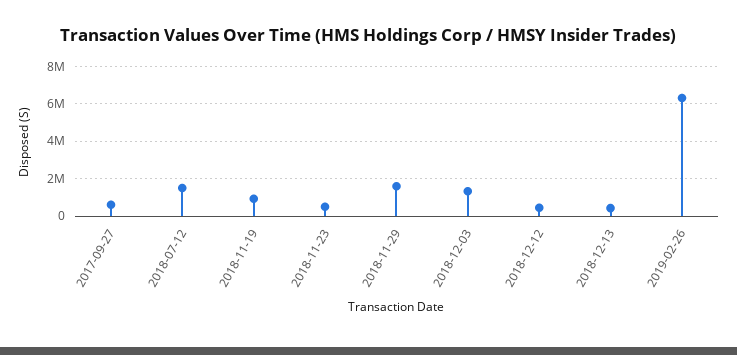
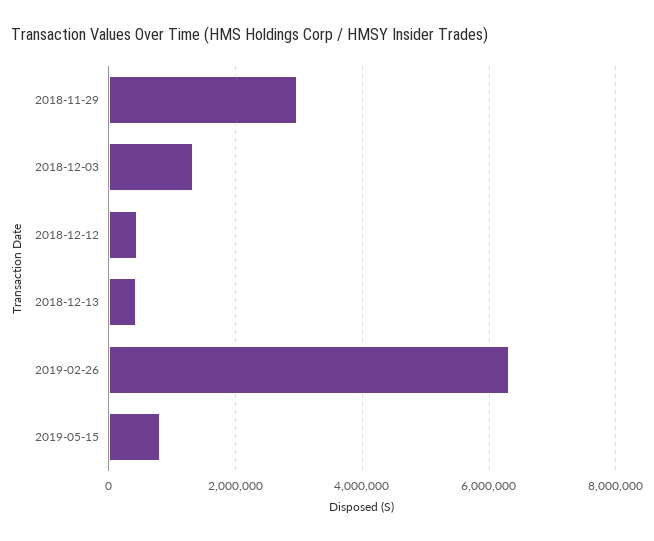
2017-09-27: 500000 -> none
2018-07-12: 1500000 -> none
2018-11-19: 1000000 -> none
2018-11-23: 500000 -> none
2018-11-29: 1500000 -> 3000000
2019-05-15: none -> 800000

